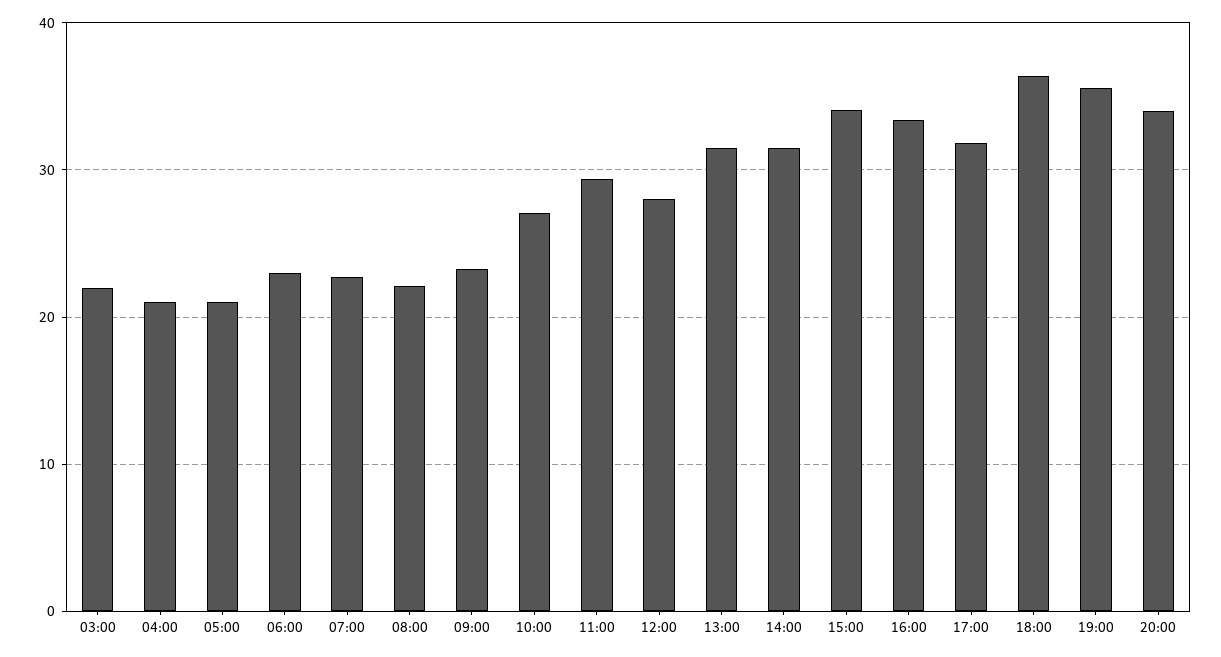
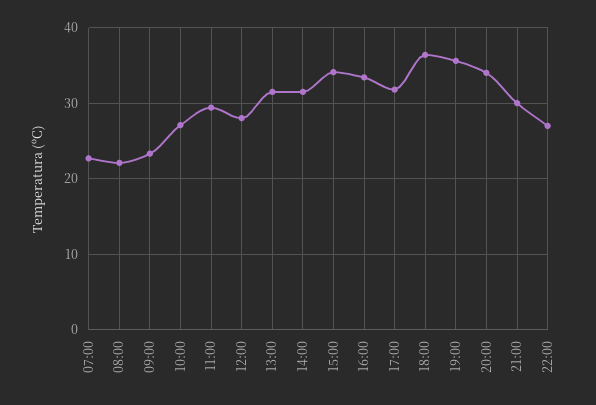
03:00: 22 -> none
04:00: 21 -> none
05:00: 21 -> none
06:00: 23 -> none
21:00: none -> 30
22:00: none -> 27

